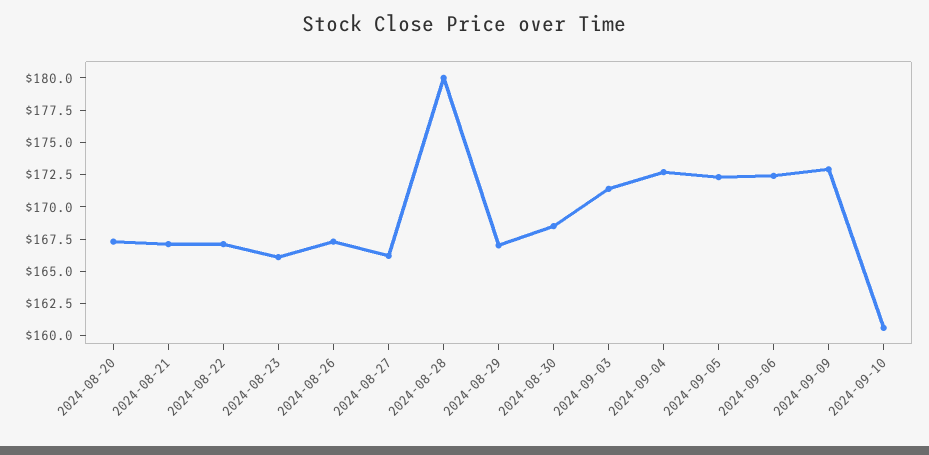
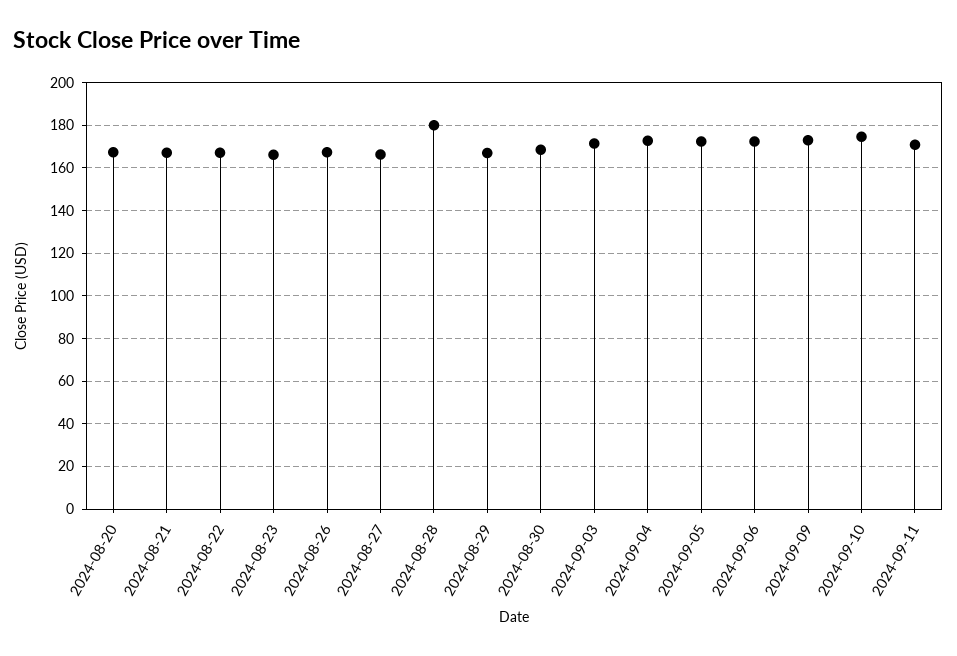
2024-09-10: 160 -> 175
2024-09-11: none -> 170

